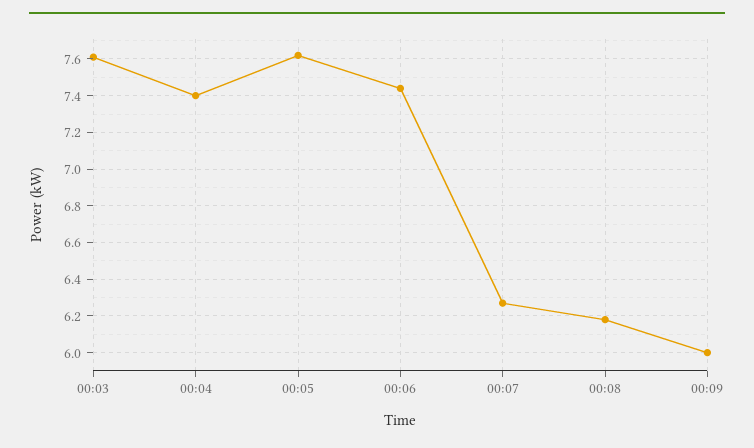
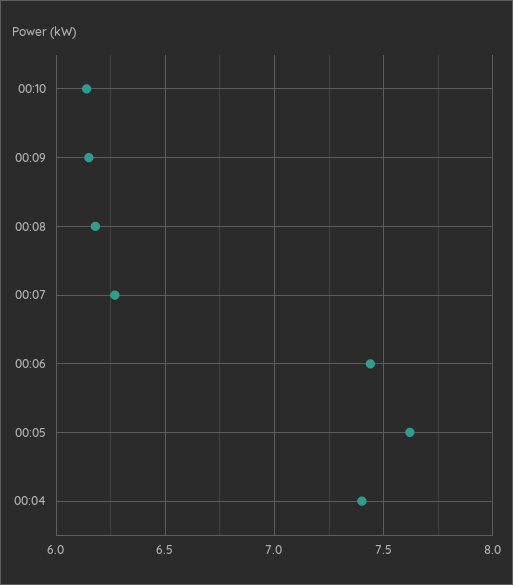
00:03: 7.6 -> none
00:09: 6 -> 6.15
00:10: none -> 6.15

